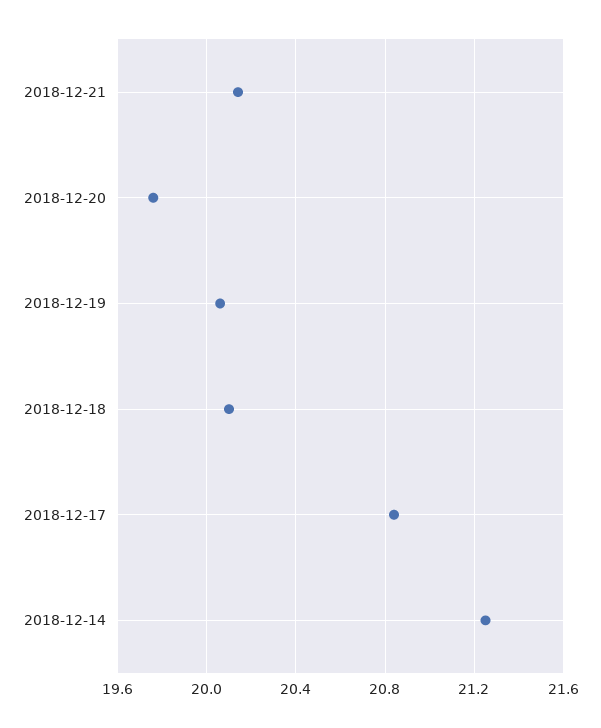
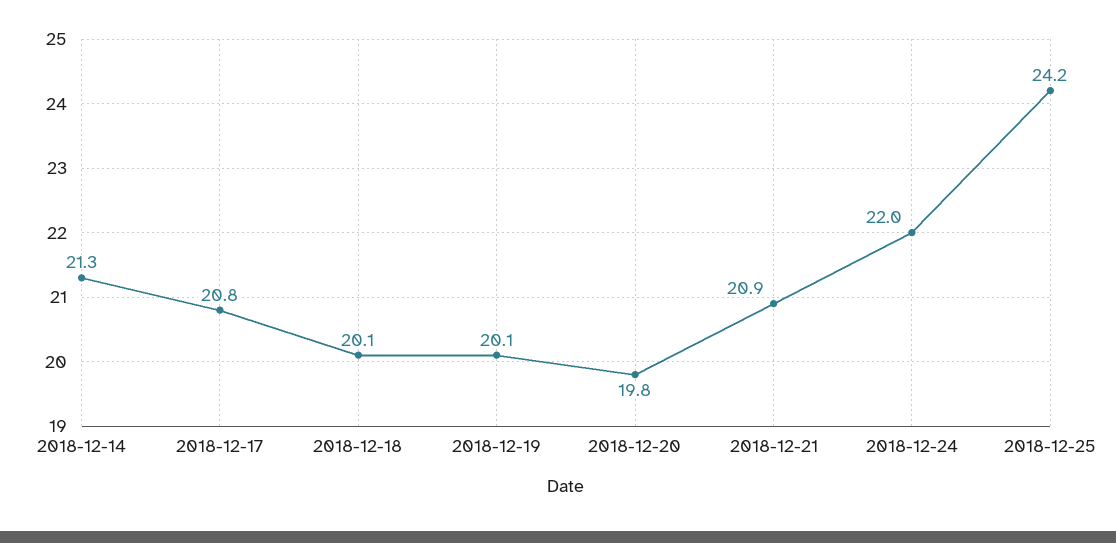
2018-12-21: 20.15 -> 20.9
2018-12-24: none -> 22
2018-12-25: none -> 24.2

